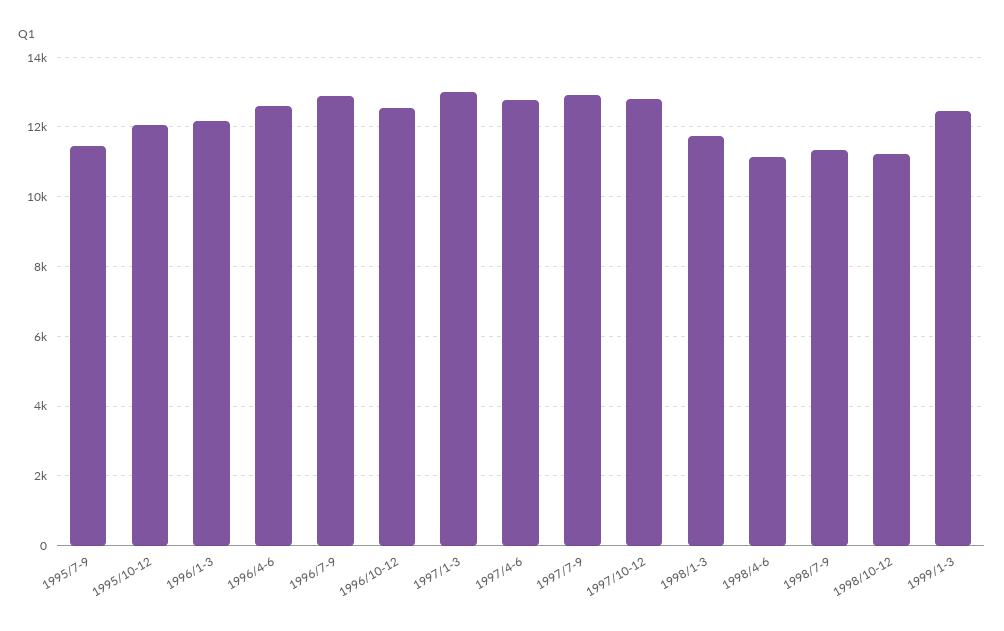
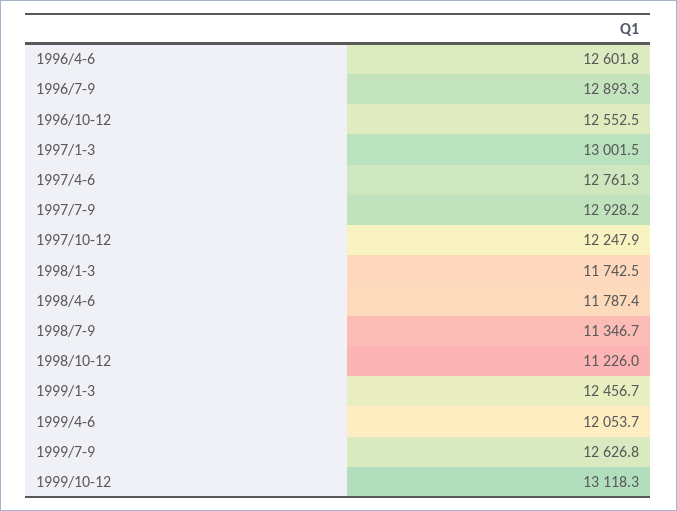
1995/7-9: 11400 -> none
1995/10-12: 12000 -> none
1996/1-3: 12200 -> none
1997/10-12: 12800 -> 12247.9
1998/4-6: 11200 -> 11787.4
1999/4-6: none -> 12053.7
1999/7-9: none -> 12626.8
1999/10-12: none -> 13118.3

